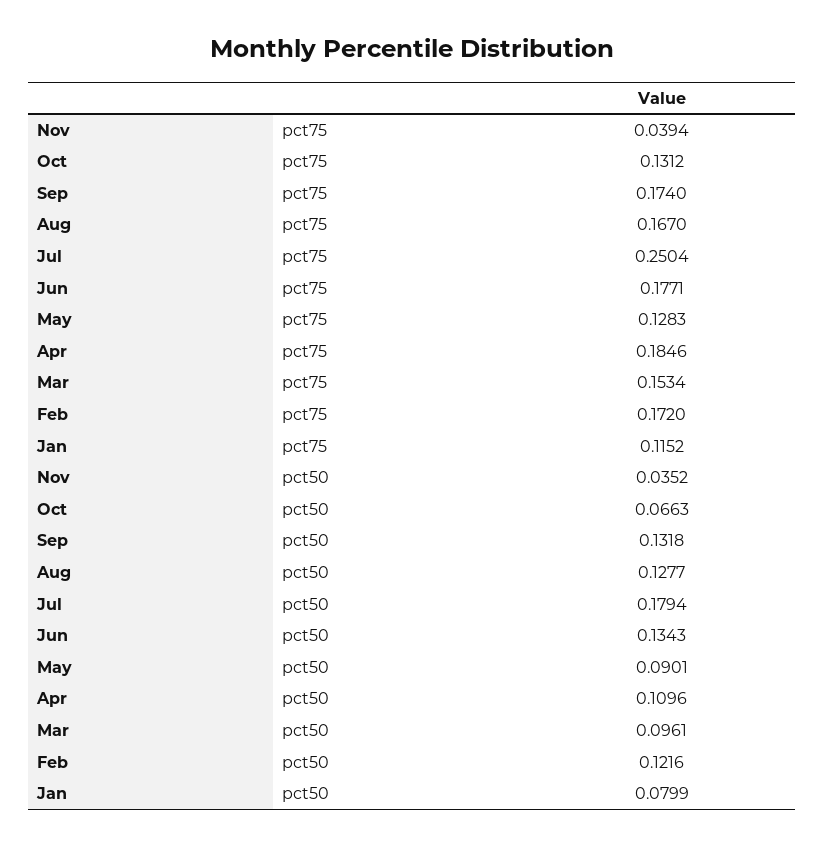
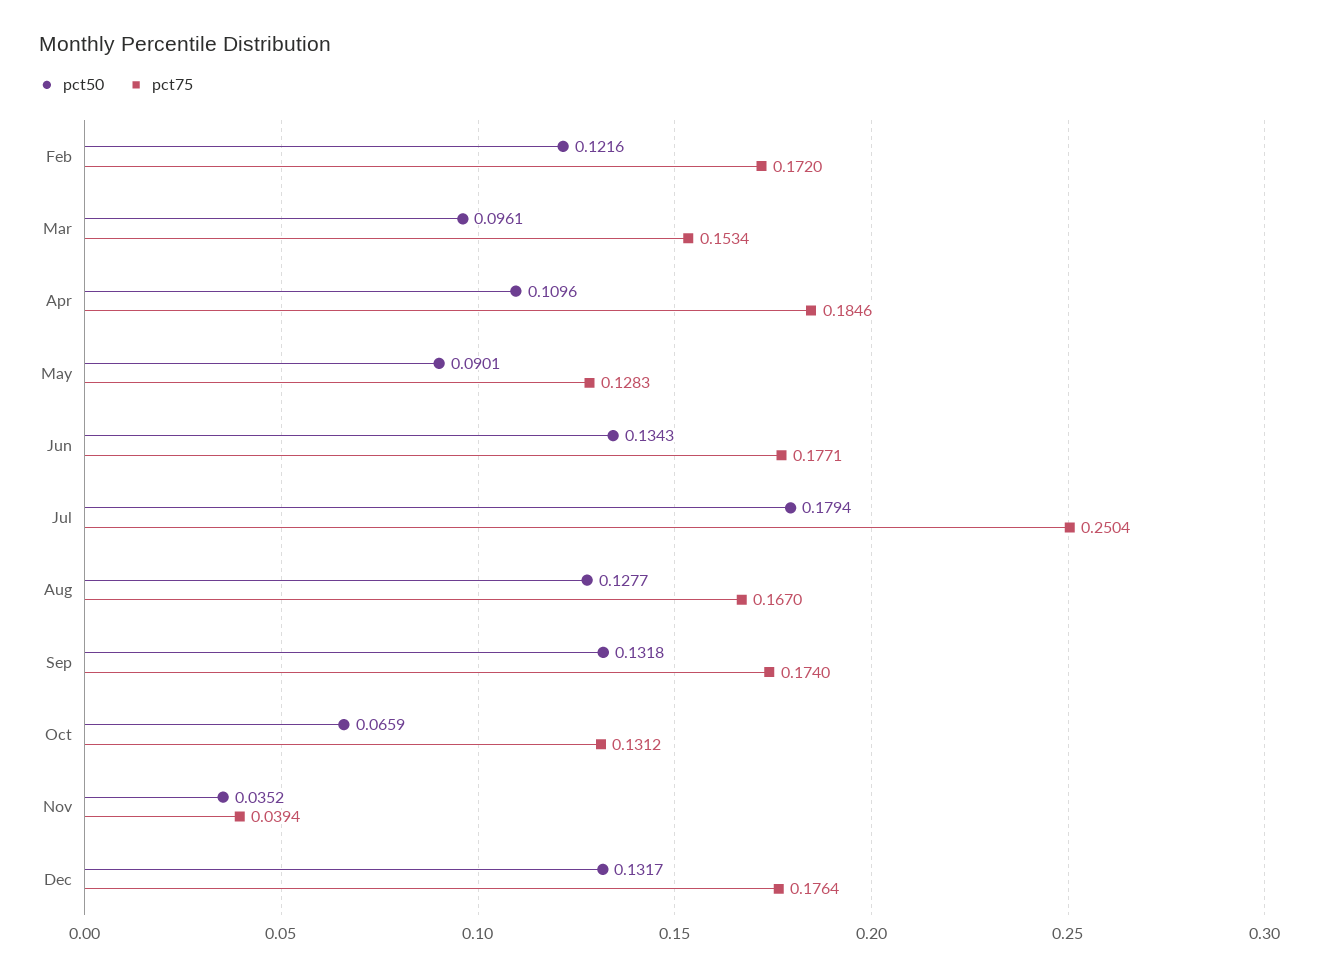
pct75, Jan: 0.1152 -> none
pct50, Oct: 0.0663 -> 0.0659
pct50, Jan: 0.0799 -> none
pct50, Dec: none -> 0.1317
pct75, Dec: none -> 0.1764

